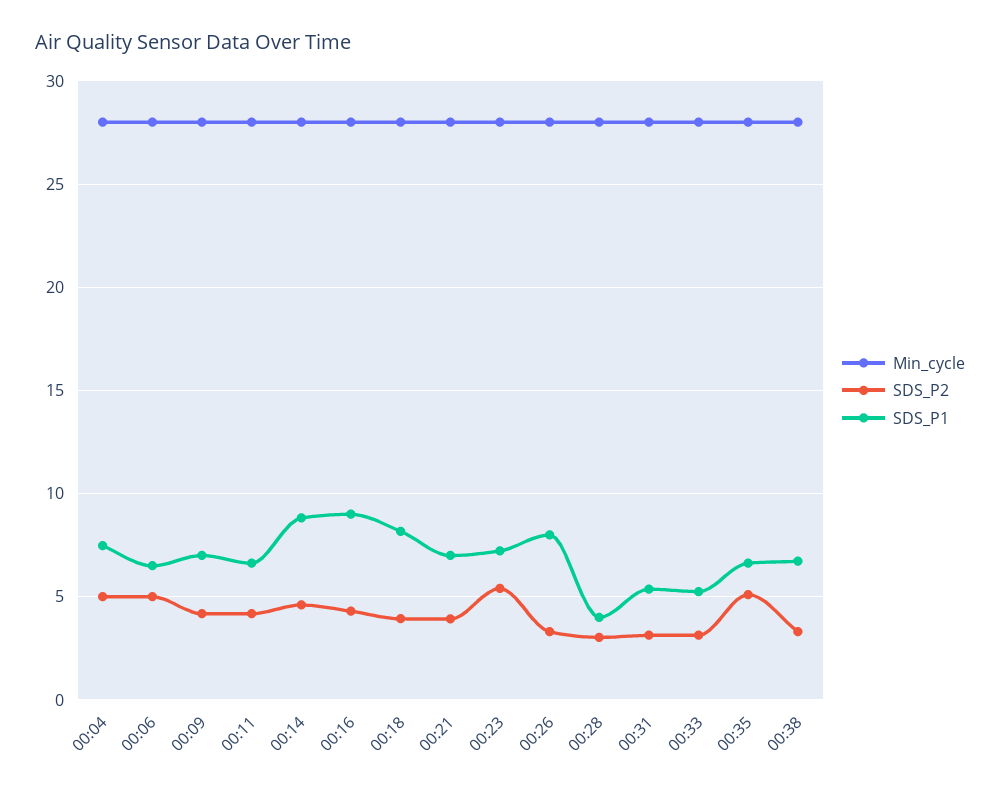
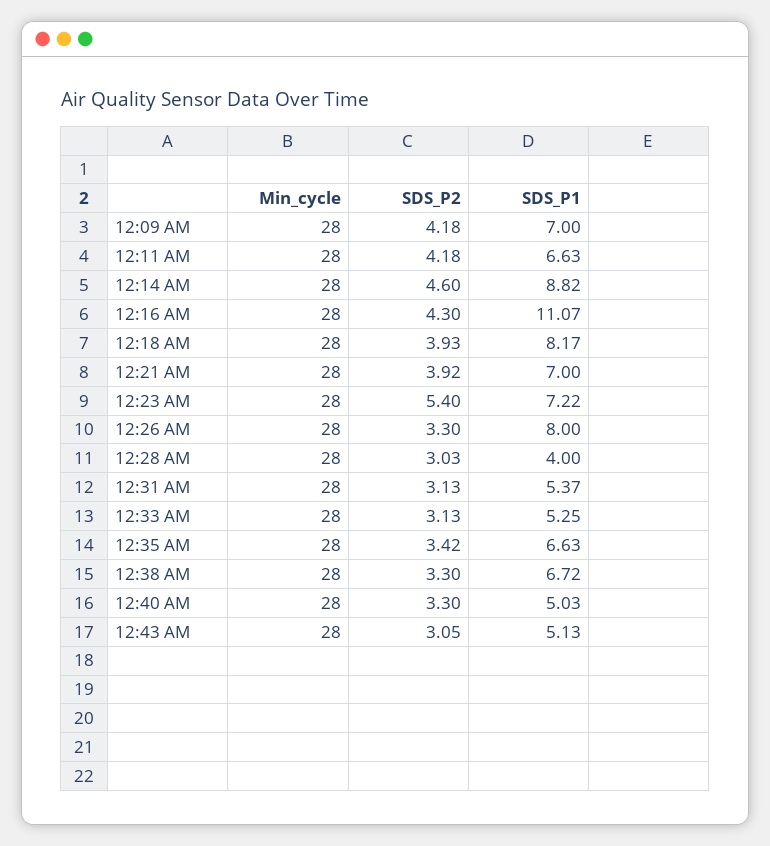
Min_cycle, 00:04: 28 -> none
SDS_P2, 00:04: 5 -> none
SDS_P1, 00:04: 7.5 -> none
Min_cycle, 00:06: 28 -> none
SDS_P2, 00:06: 5 -> none
SDS_P1, 00:06: 6.5 -> none
SDS_P1, 00:16: 9 -> 11.07
SDS_P2, 00:35: 5 -> 3.42
Min_cycle, 12:40 AM: none -> 28
SDS_P2, 12:40 AM: none -> 3.3
SDS_P1, 12:40 AM: none -> 5.03
Min_cycle, 12:43 AM: none -> 28
SDS_P2, 12:43 AM: none -> 3.05
SDS_P1, 12:43 AM: none -> 5.13

